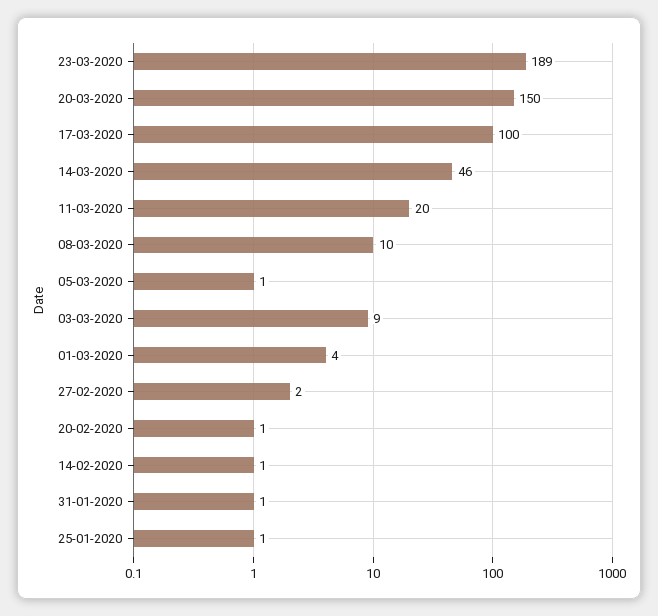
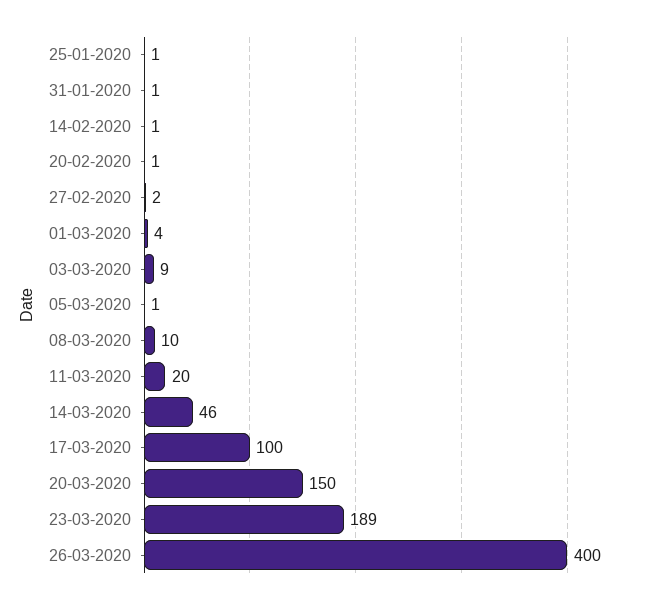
26-03-2020: none -> 400

